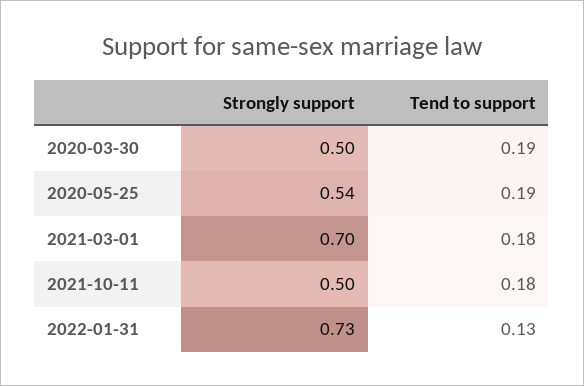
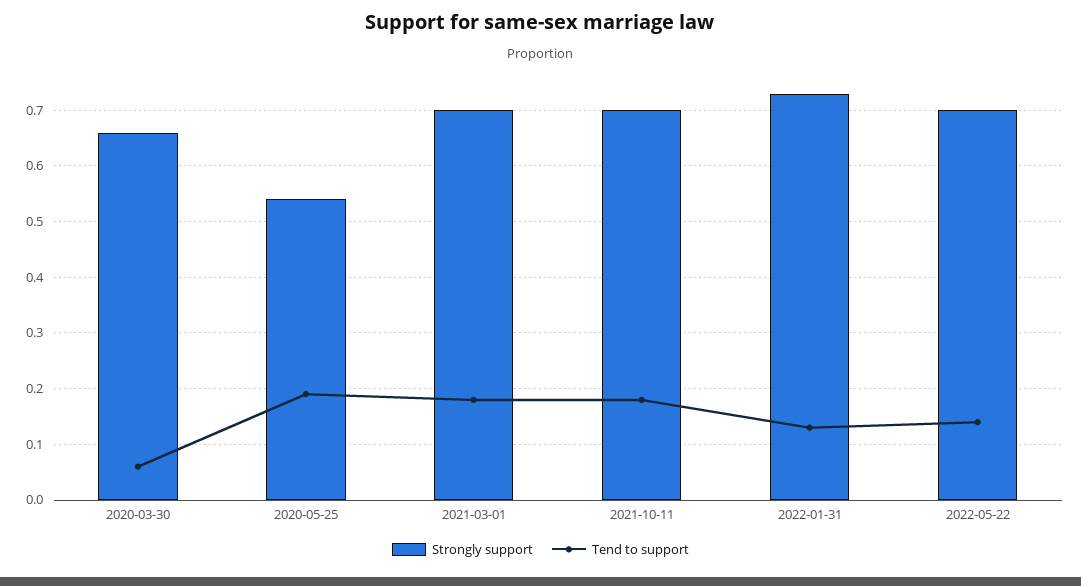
Strongly support, 2020-03-30: 0.5 -> 0.65
Tend to support, 2020-03-30: 0.19 -> 0.05
Strongly support, 2021-10-11: 0.5 -> 0.7
Strongly support, 2022-05-22: none -> 0.7
Tend to support, 2022-05-22: none -> 0.15

